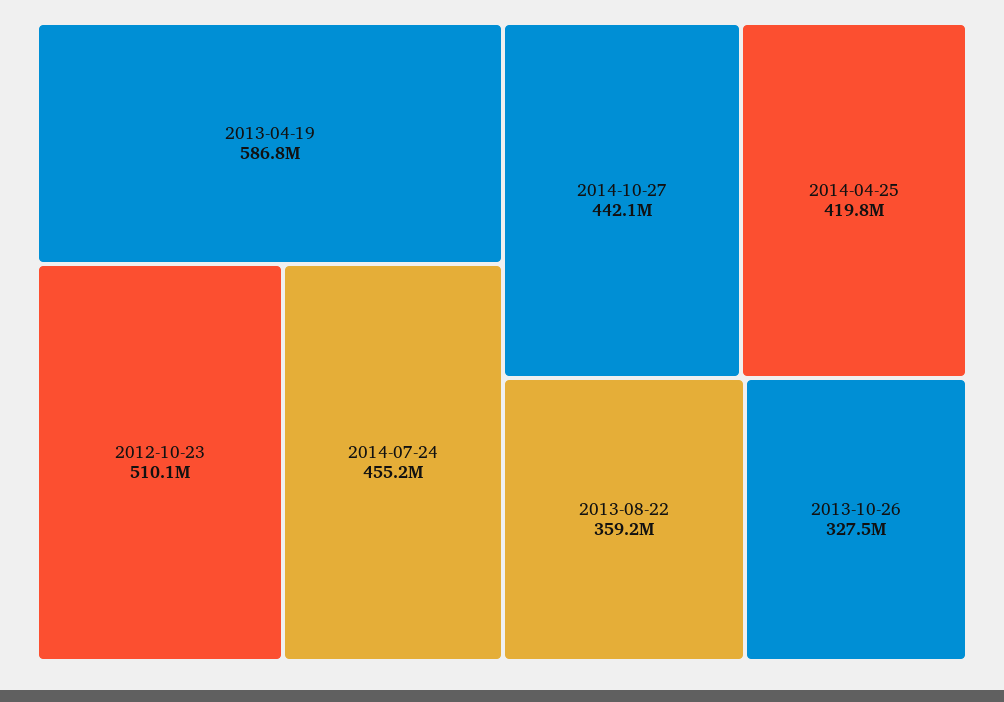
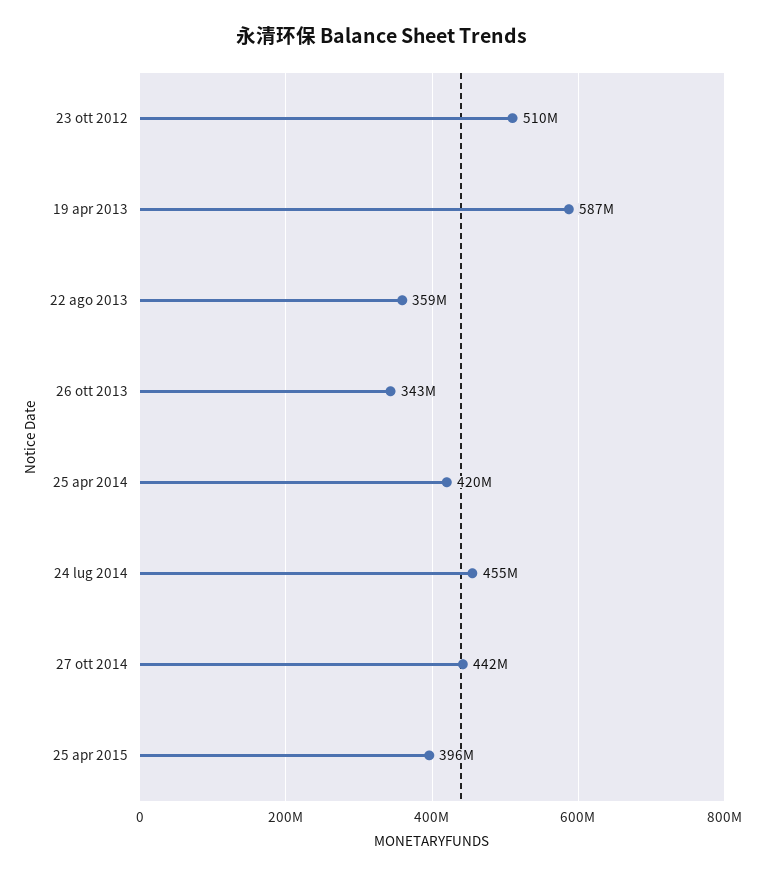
2013-10-26: 327500000 -> 343000000
25 apr 2015: none -> 396000000

